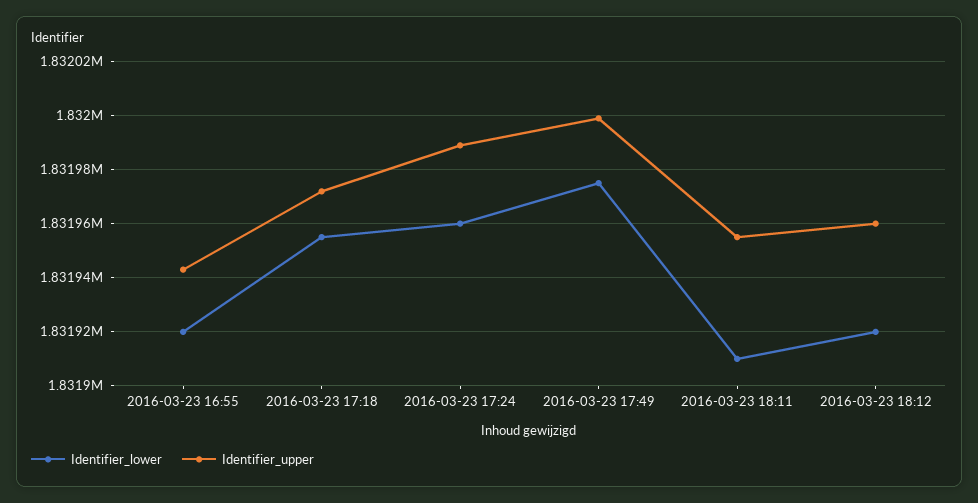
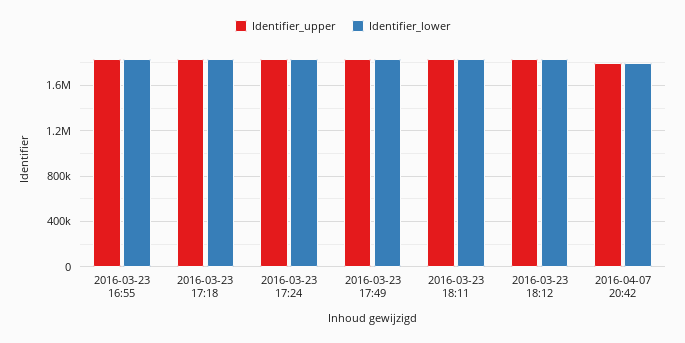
Identifier_upper, 2016-04-07 20:42: none -> 1800000
Identifier_lower, 2016-04-07 20:42: none -> 1800000

